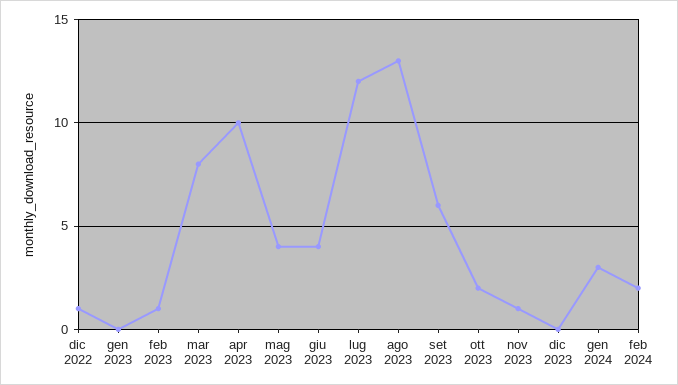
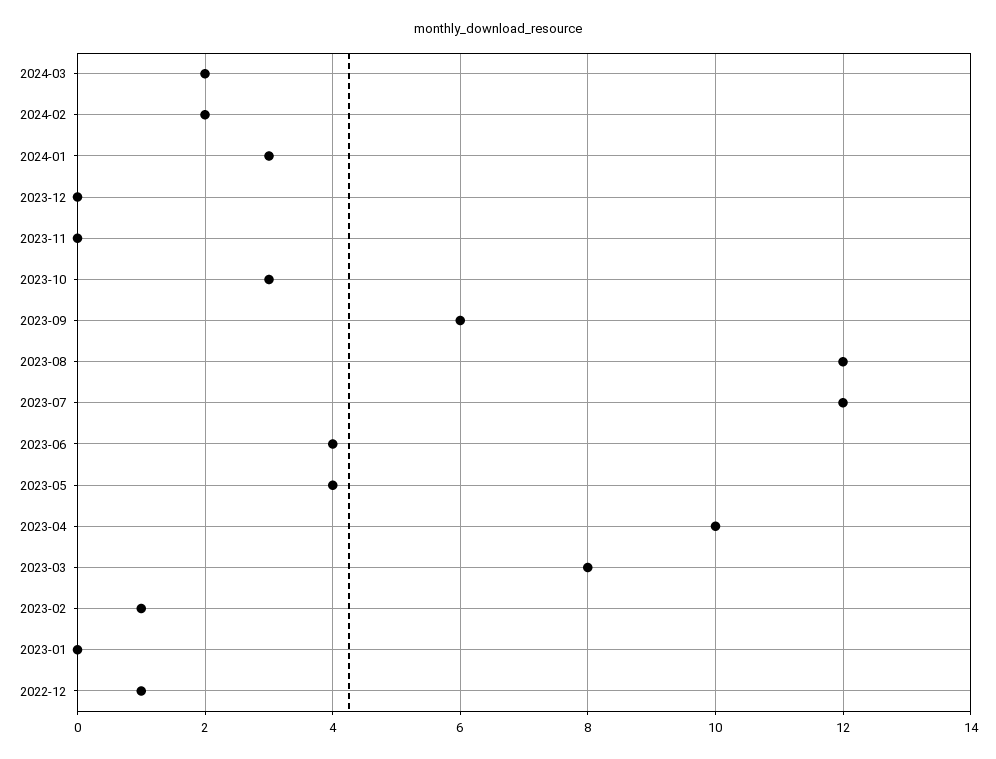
ago 2023: 13 -> 12
ott 2023: 2 -> 3
nov 2023: 1 -> 0
2024-03: none -> 2

